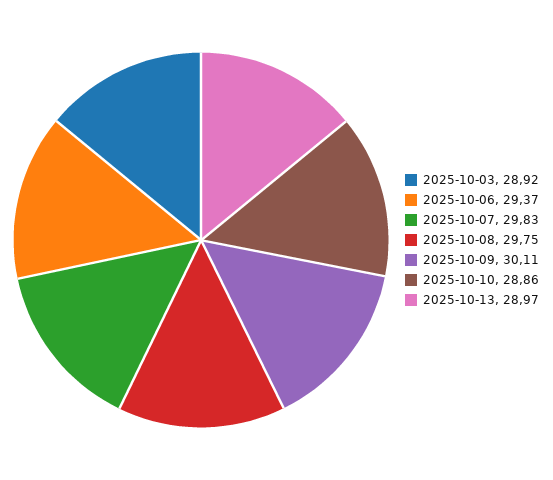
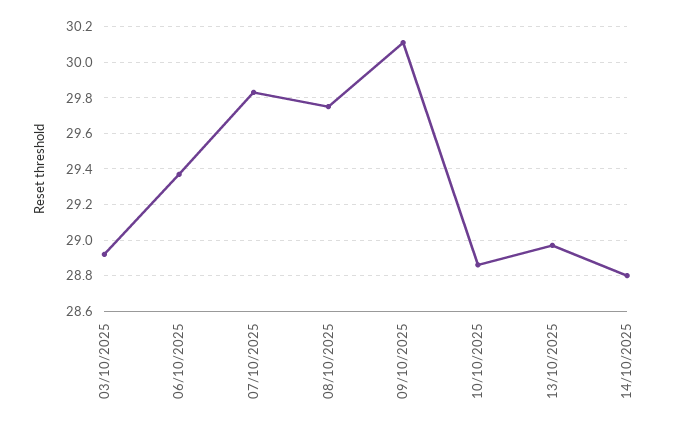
14/10/2025: none -> 28.8

